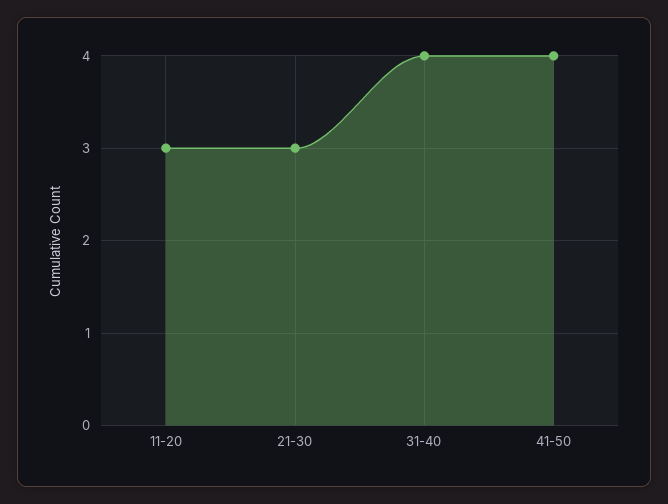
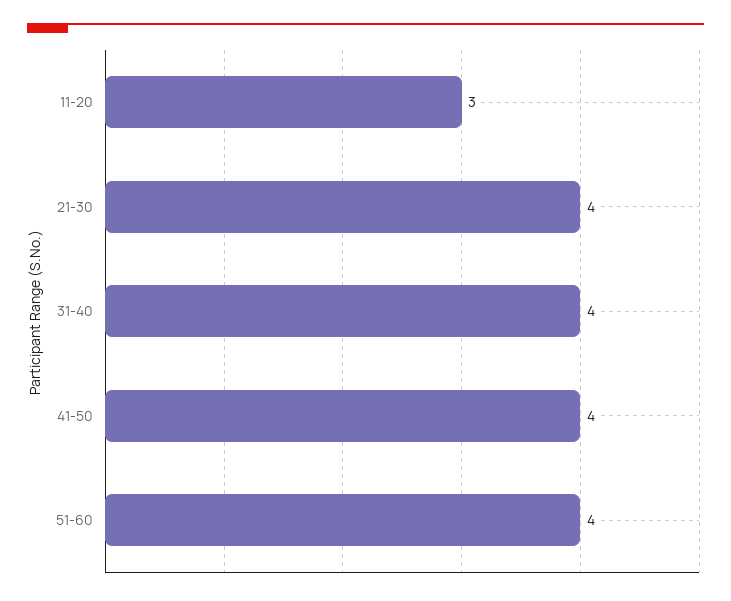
21-30: 3 -> 4
51-60: none -> 4

